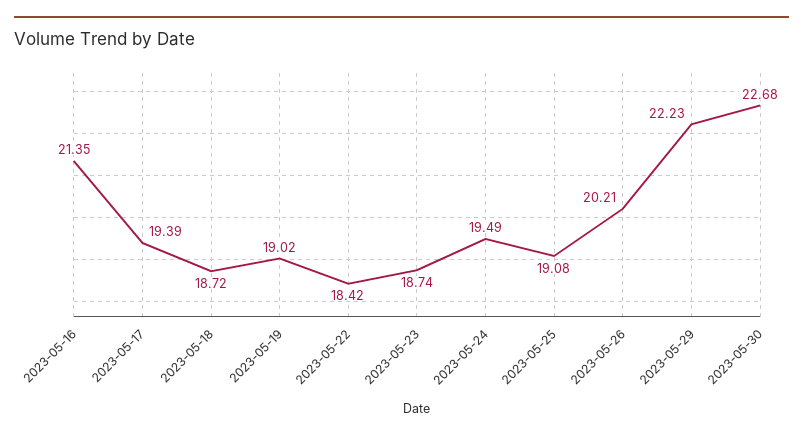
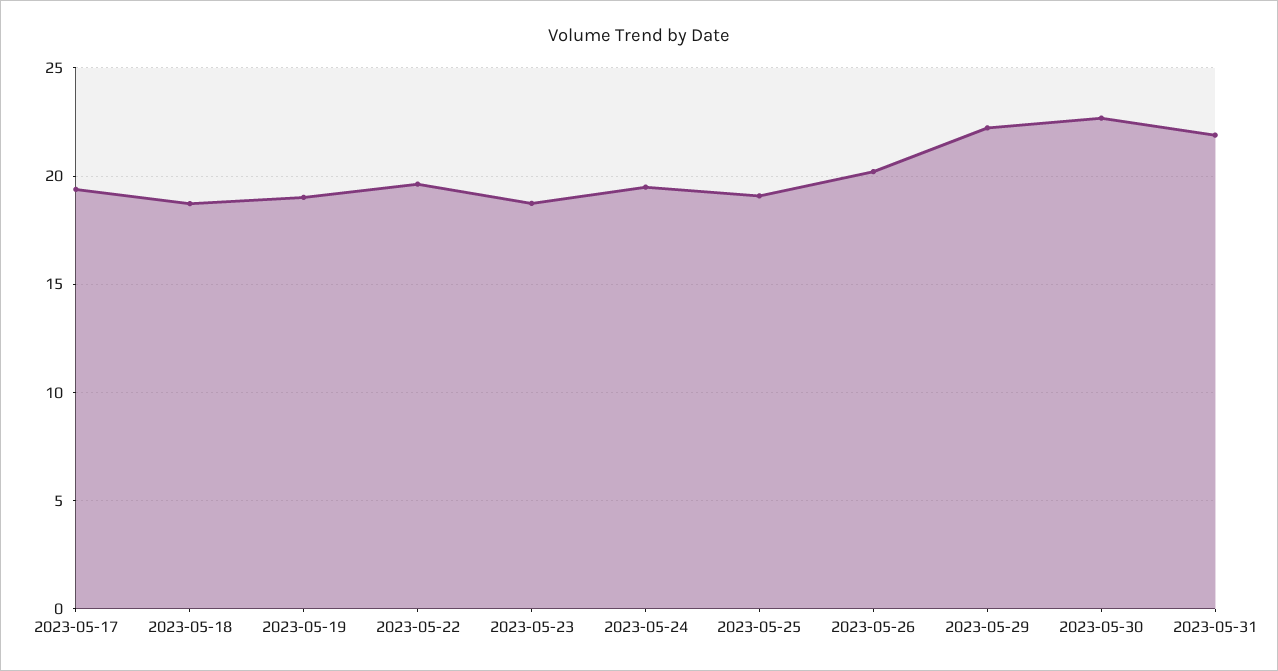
2023-05-16: 21.35 -> none
2023-05-22: 18.42 -> 19.5
2023-05-31: none -> 22

